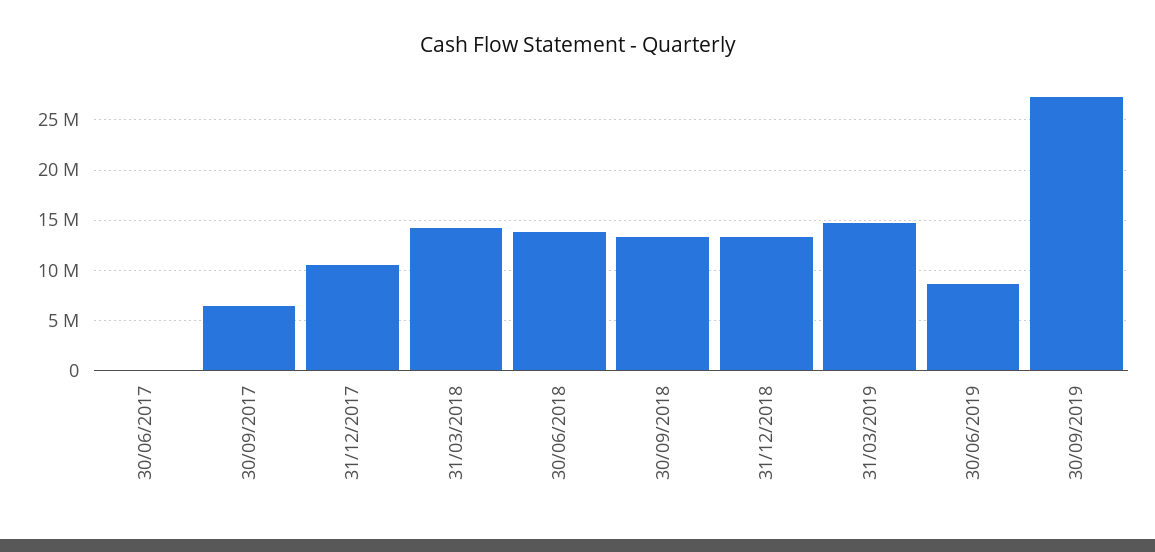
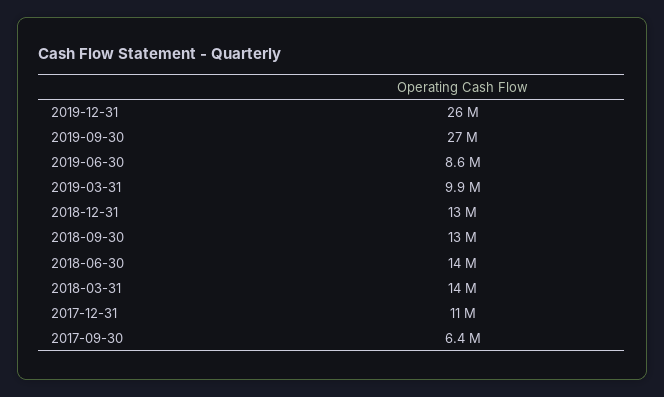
30/06/2017: 0 -> none
31/03/2019: 15000000 -> 9900000
2019-12-31: none -> 26000000

